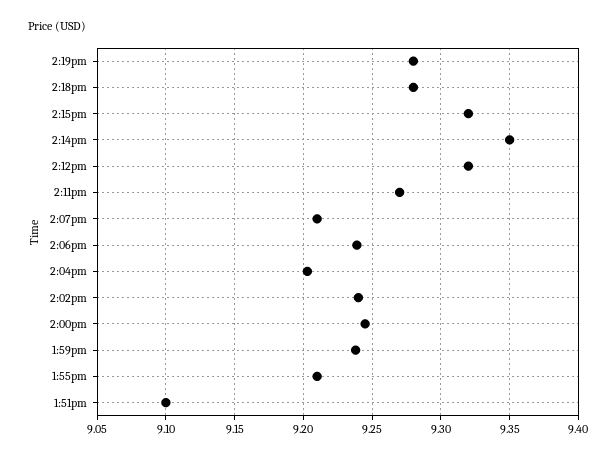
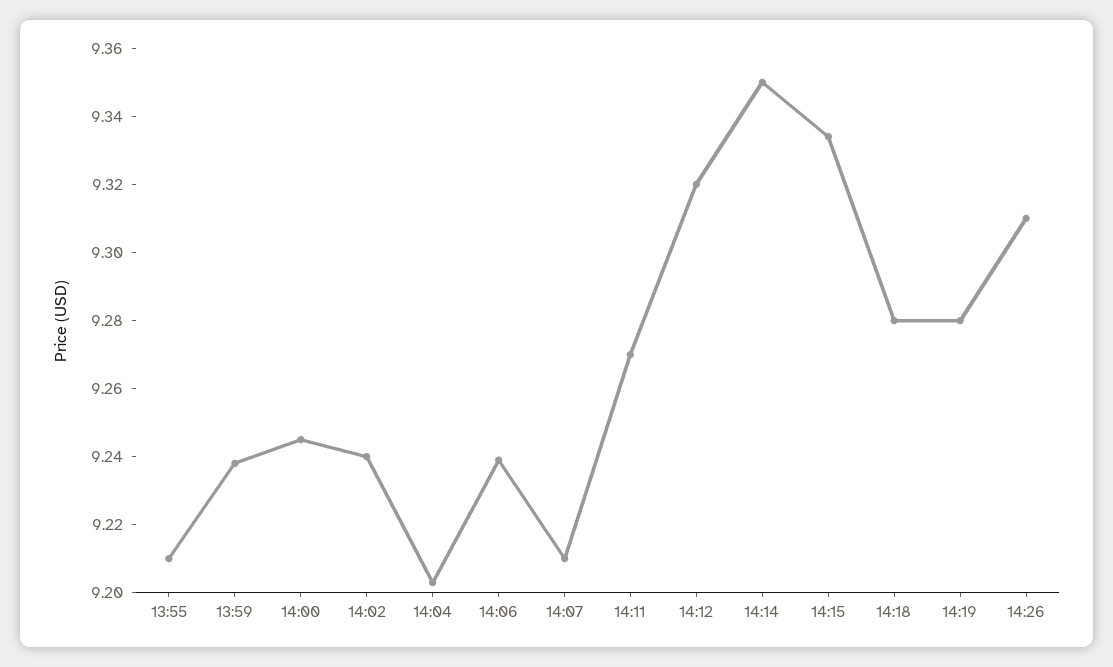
2:15pm: 9.32 -> 9.335
1:51pm: 9.1 -> none
14:26: none -> 9.31

